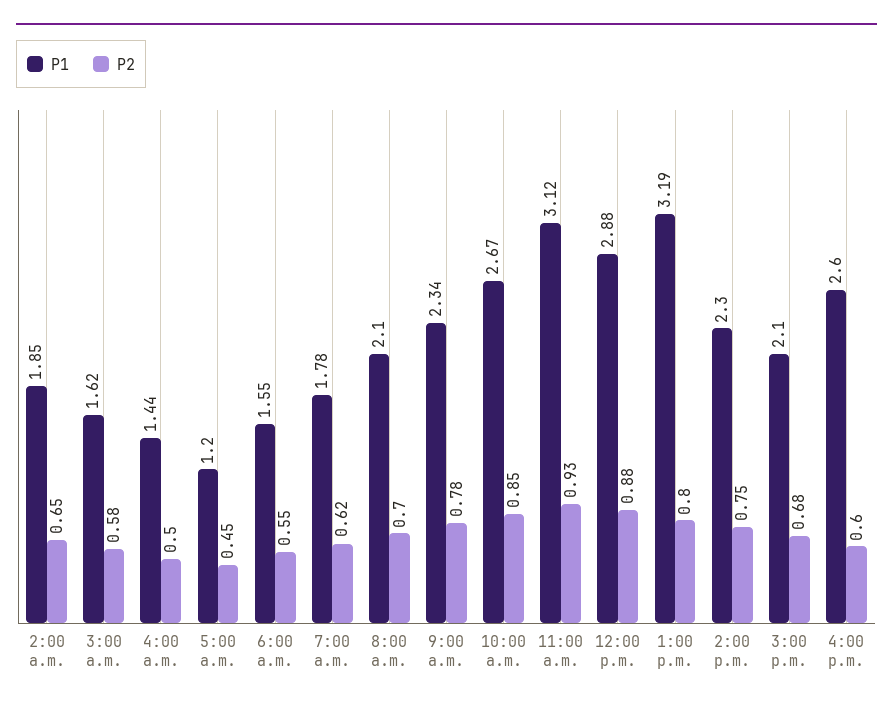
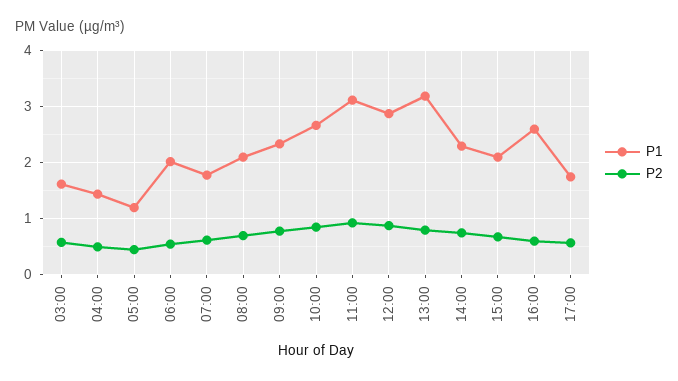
P1, 2:00 a.m.: 1.85 -> none
P2, 2:00 a.m.: 0.65 -> none
P1, 6:00 a.m.: 1.55 -> 2
P1, 17:00: none -> 1.8
P2, 17:00: none -> 0.6

